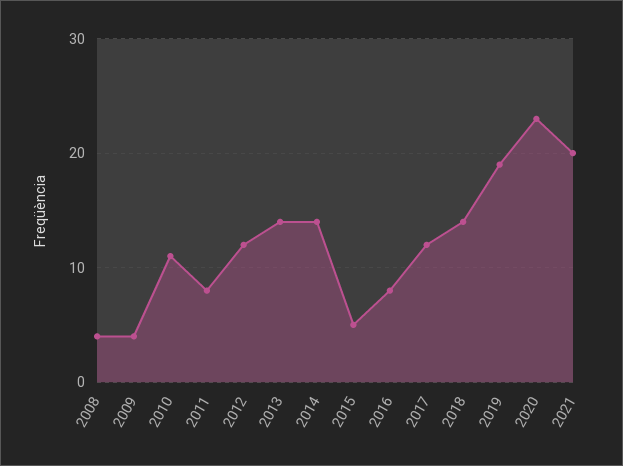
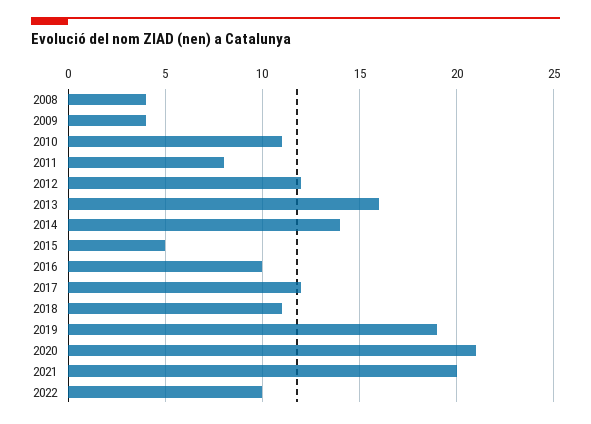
2013: 14 -> 16
2016: 8 -> 10
2018: 14 -> 11
2020: 23 -> 21
2022: none -> 10

